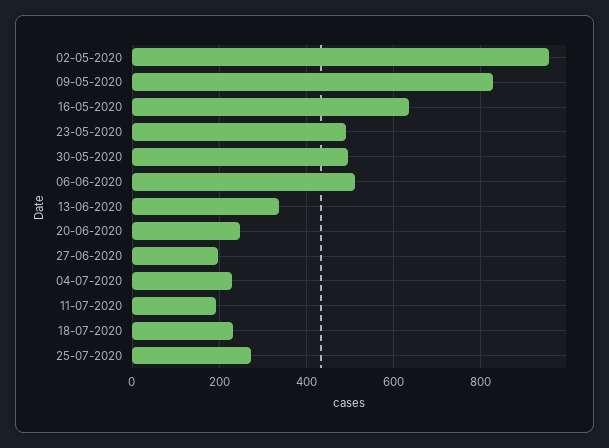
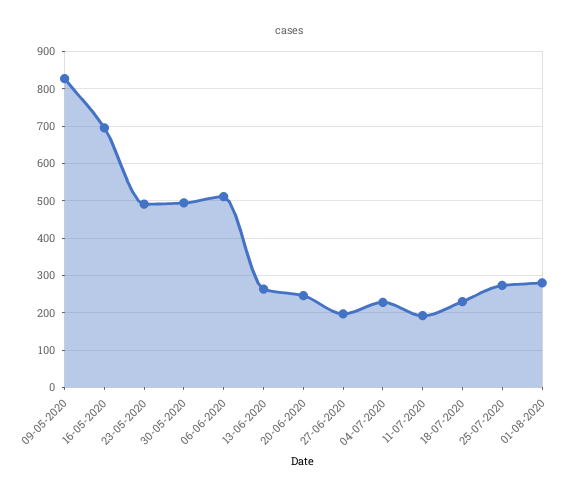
02-05-2020: 960 -> none
16-05-2020: 640 -> 700
13-06-2020: 340 -> 260
01-08-2020: none -> 280

